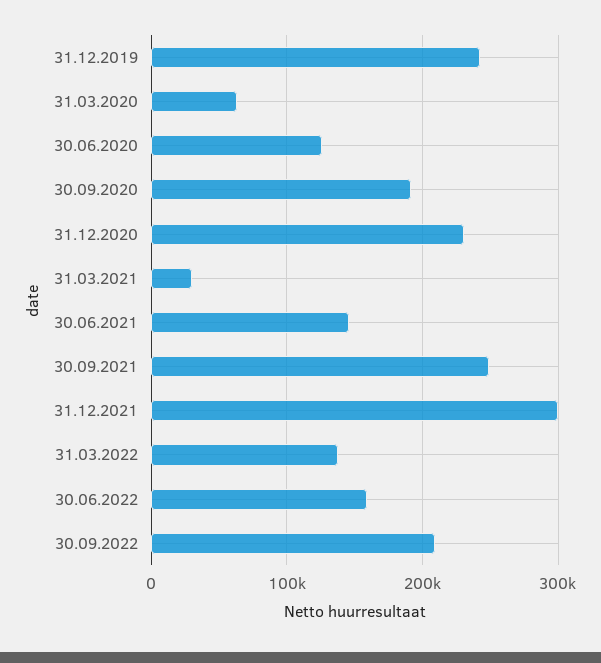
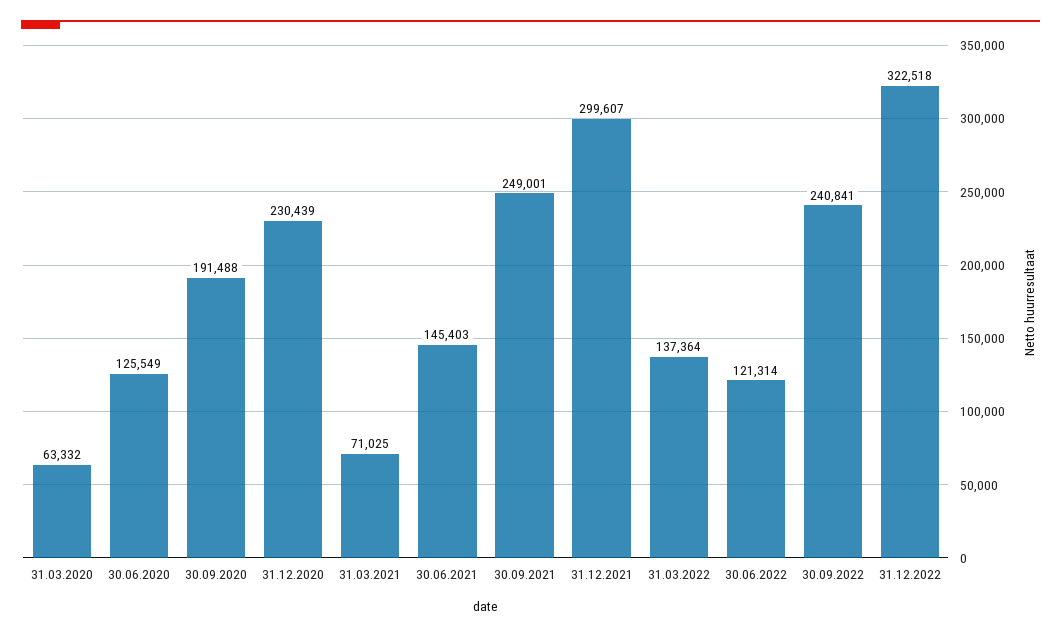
31.12.2019: 240000 -> none
31.03.2021: 30000 -> 71025
30.06.2022: 160000 -> 121314
30.09.2022: 210000 -> 240841
31.12.2022: none -> 322518

